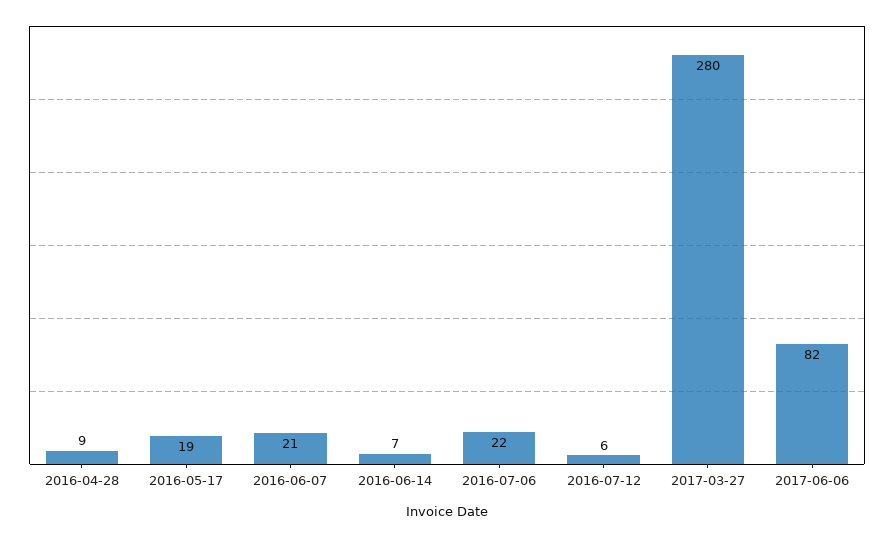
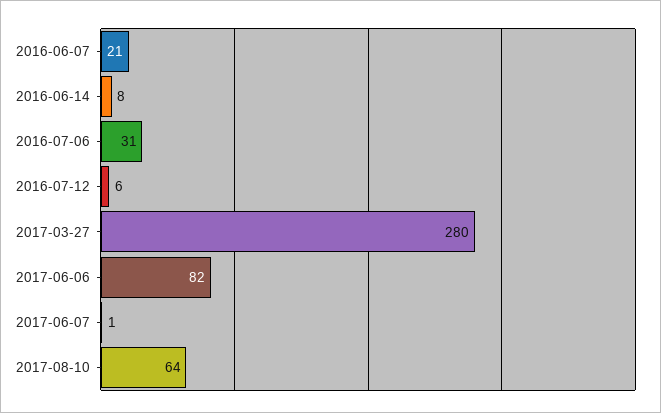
2016-04-28: 9 -> none
2016-05-17: 19 -> none
2016-06-14: 7 -> 8
2016-07-06: 22 -> 31
2017-06-07: none -> 1
2017-08-10: none -> 64

